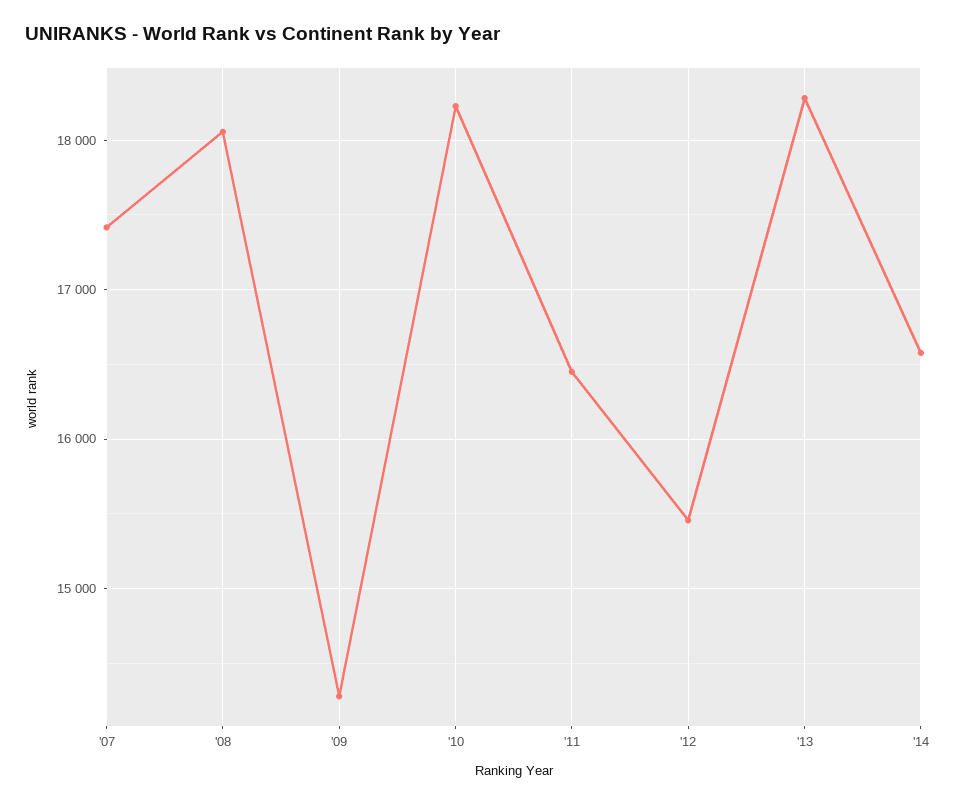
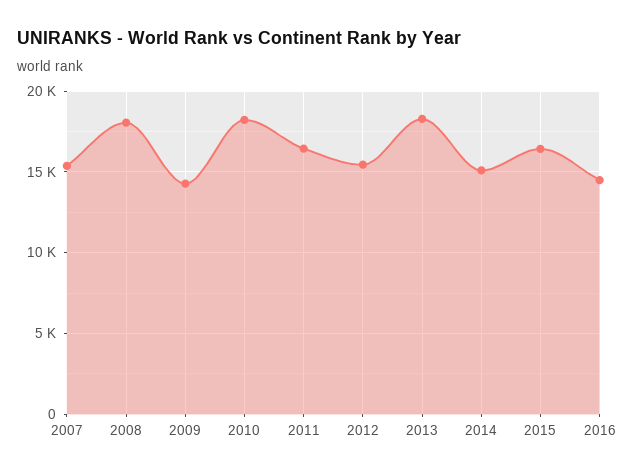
'07: 17400 -> 15500
'14: 16600 -> 15000
2015: none -> 16500
2016: none -> 14500

